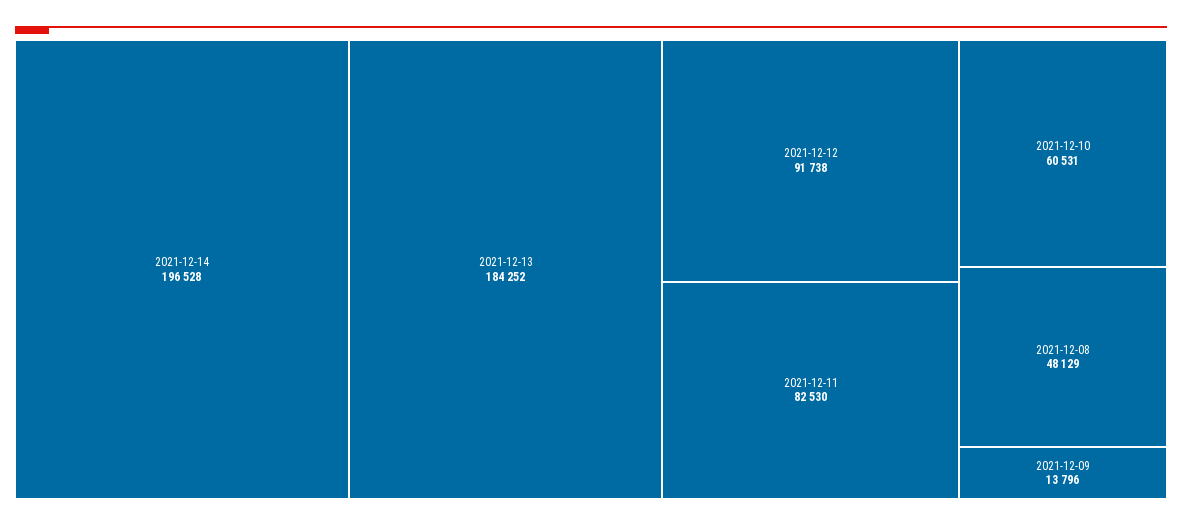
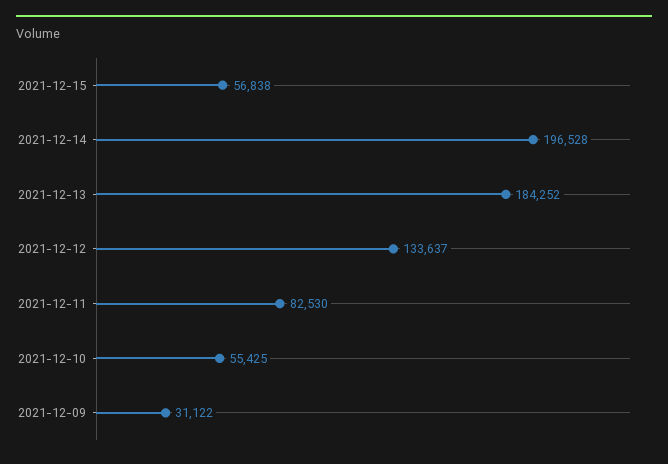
2021-12-12: 91738 -> 133637
2021-12-10: 60531 -> 55425
2021-12-08: 48129 -> none
2021-12-09: 13796 -> 31122
2021-12-15: none -> 56838

